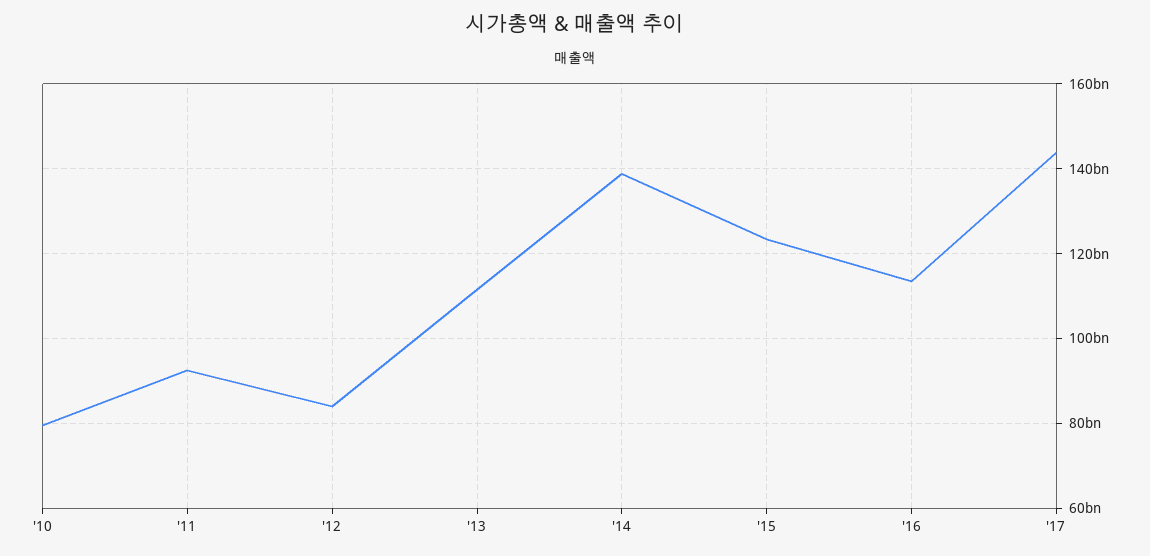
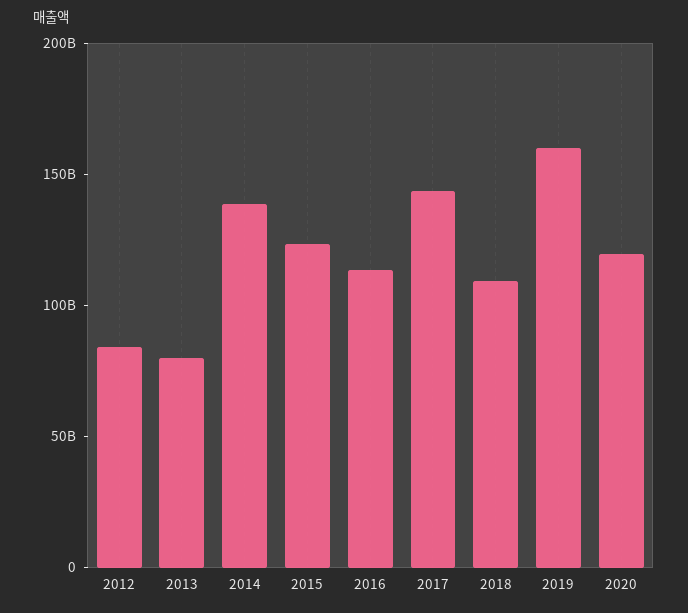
'10: 80000000000 -> none
'11: 92000000000 -> none
'13: 112000000000 -> 80000000000
2018: none -> 110000000000
2019: none -> 160000000000
2020: none -> 120000000000

